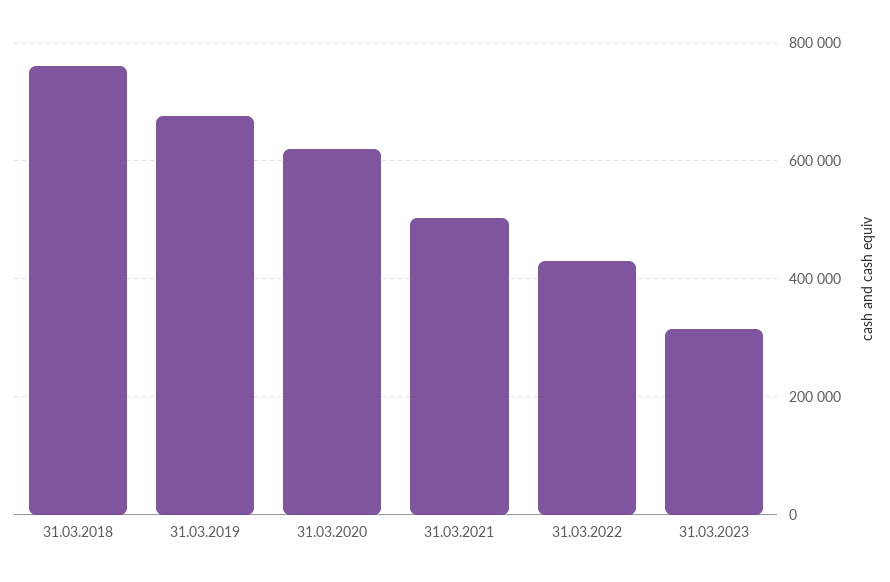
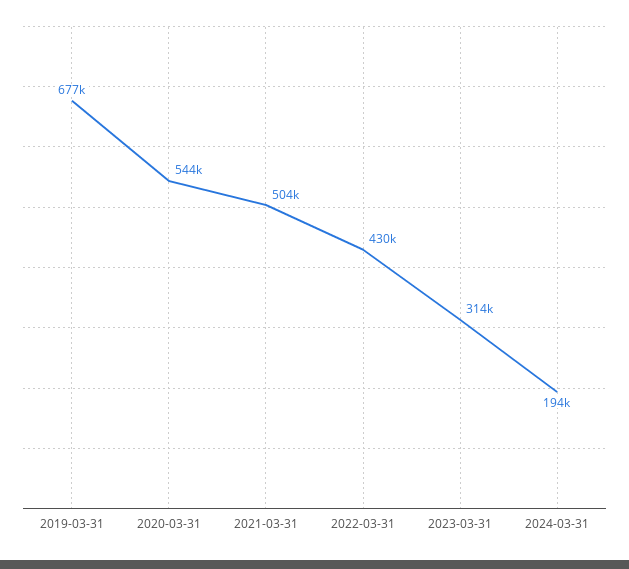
31.03.2018: 760000 -> none
31.03.2020: 620000 -> 544000
2024-03-31: none -> 194000

